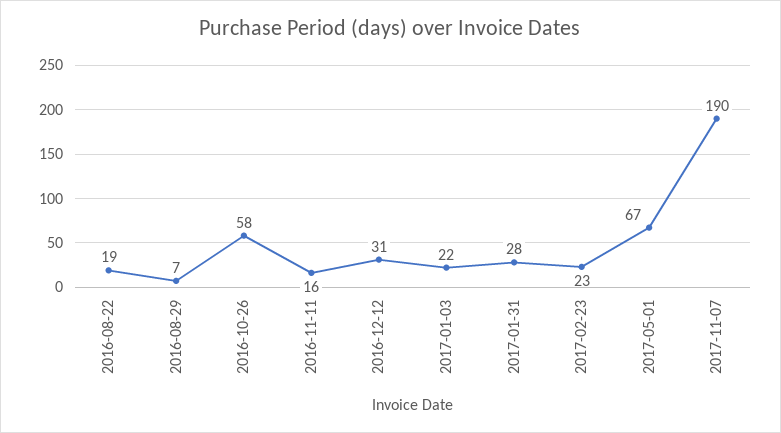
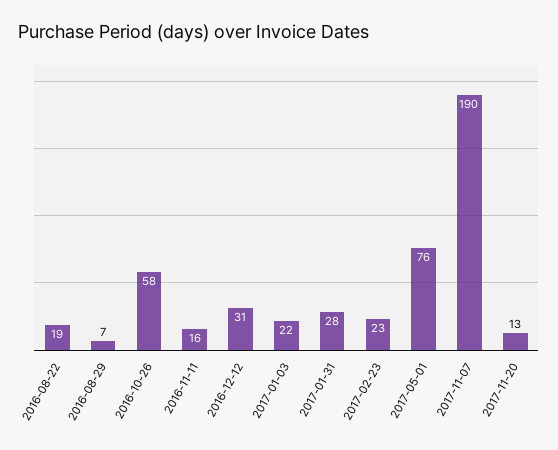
2017-05-01: 67 -> 76
2017-11-20: none -> 13

